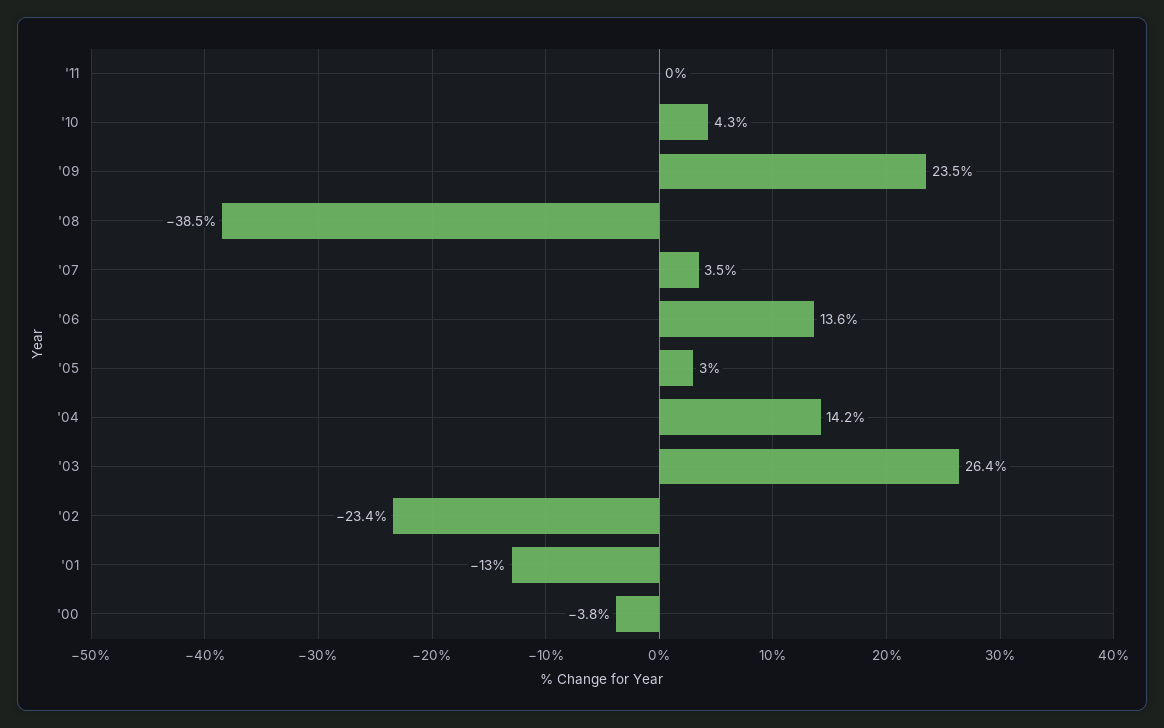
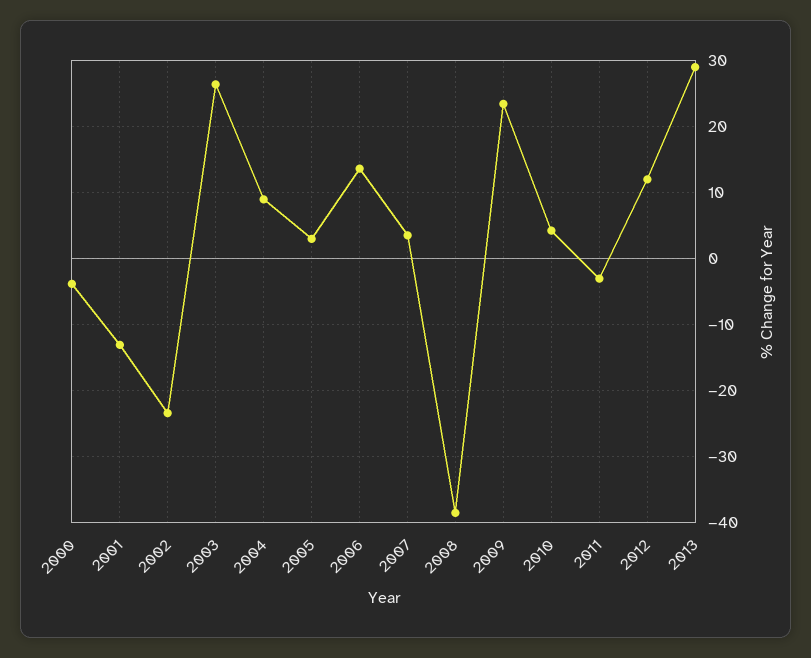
'11: 0 -> -3
'04: 14.2 -> 9
2012: none -> 12
2013: none -> 29

